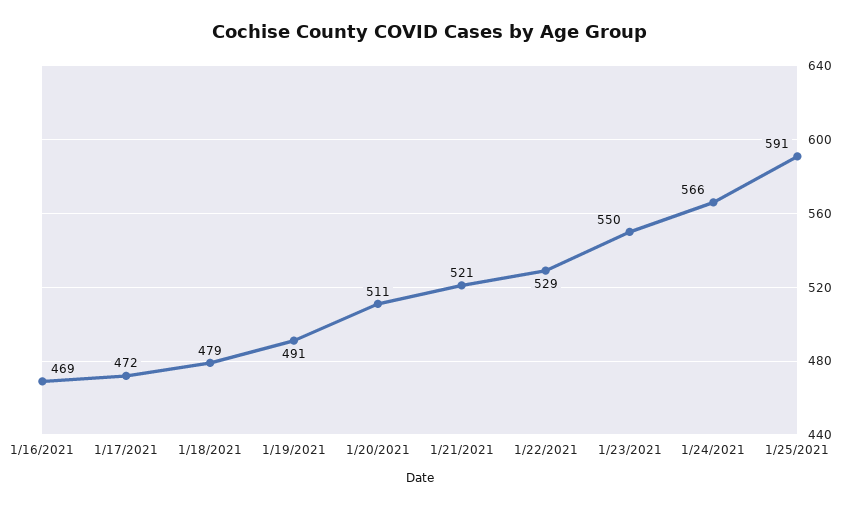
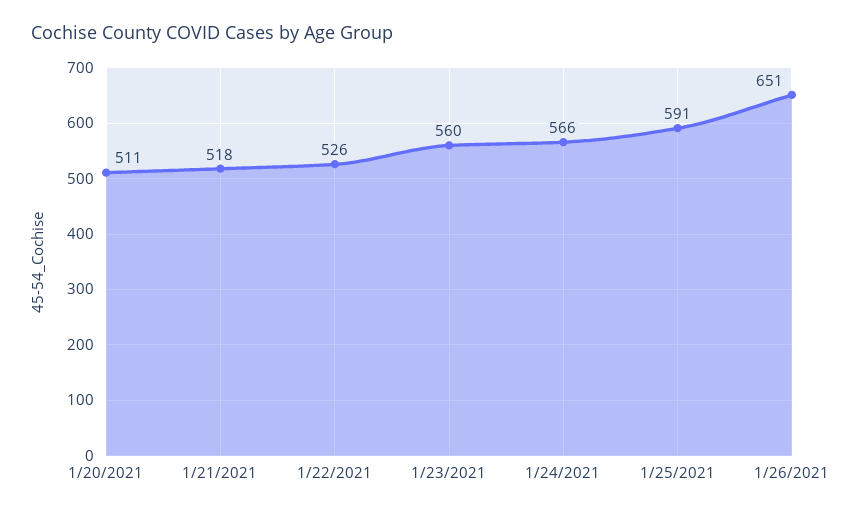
1/16/2021: 469 -> none
1/17/2021: 472 -> none
1/18/2021: 479 -> none
1/19/2021: 491 -> none
1/21/2021: 521 -> 518
1/22/2021: 529 -> 526
1/23/2021: 550 -> 560
1/26/2021: none -> 651

